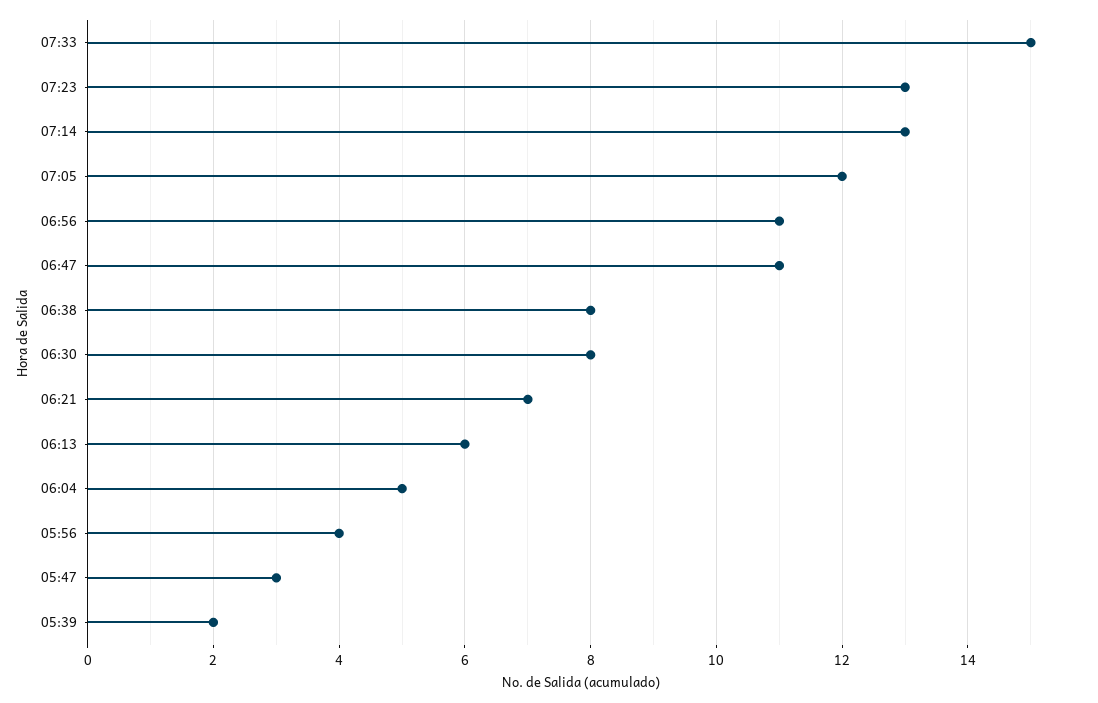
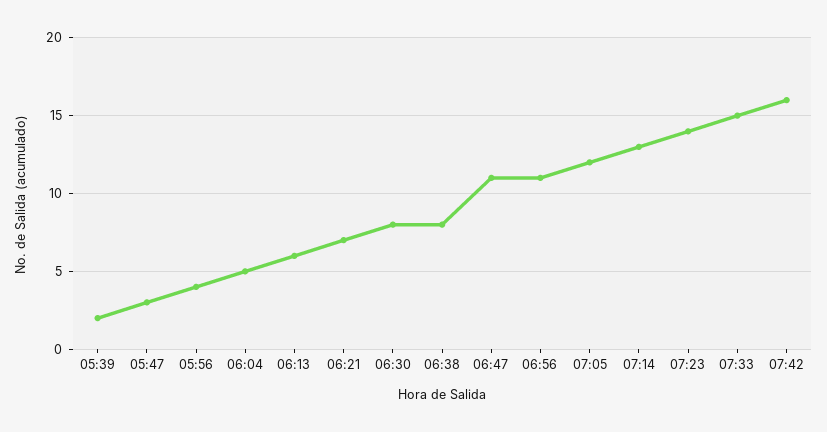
07:23: 13 -> 14
07:42: none -> 16

